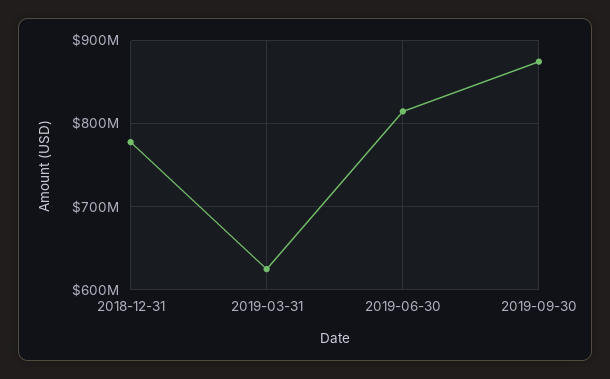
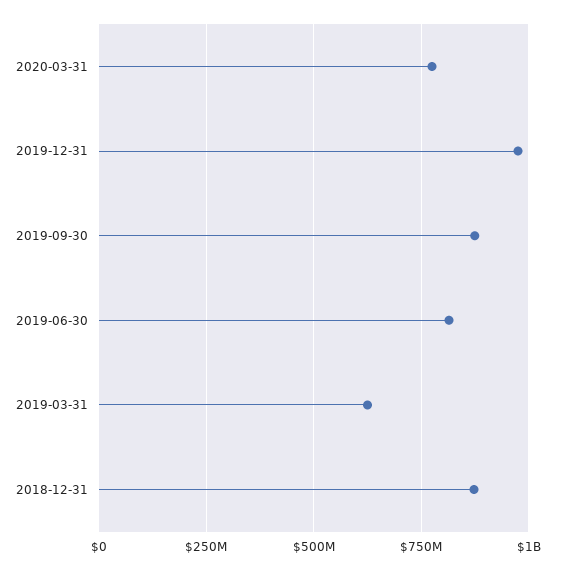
2018-12-31: 780000000 -> 875000000
2020-03-31: none -> 775000000
2019-12-31: none -> 975000000

